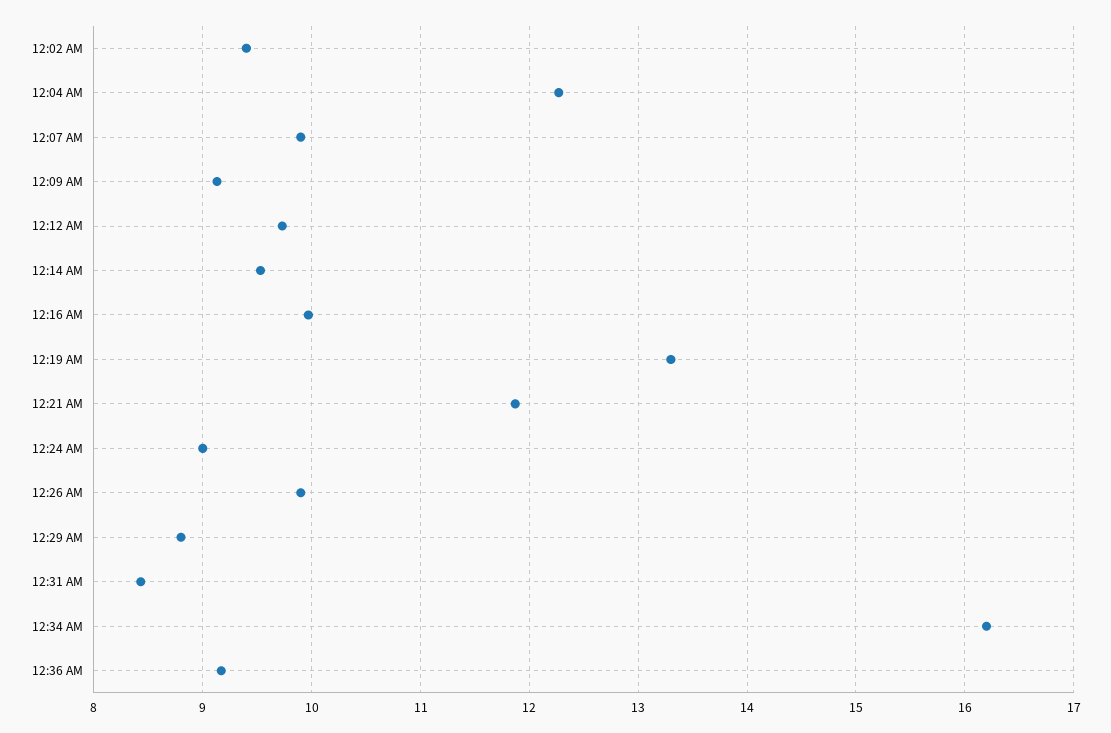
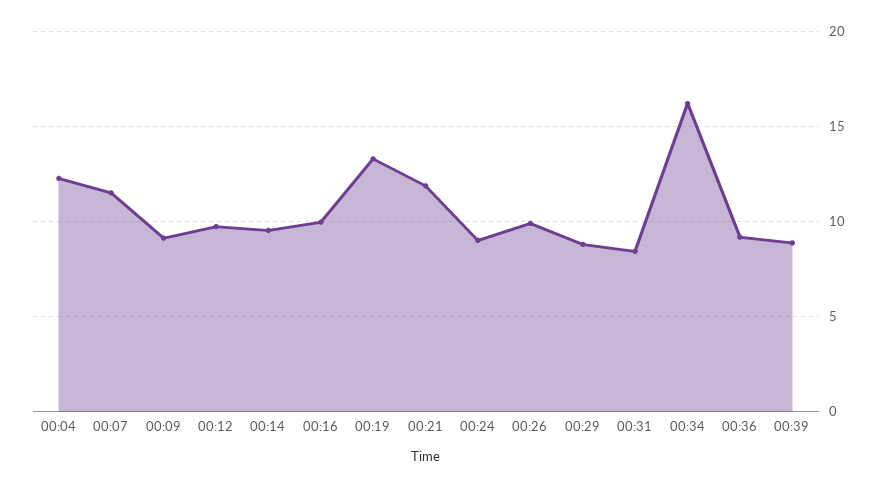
12:02 AM: 9.4 -> none
12:07 AM: 9.9 -> 11.5
00:39: none -> 9

